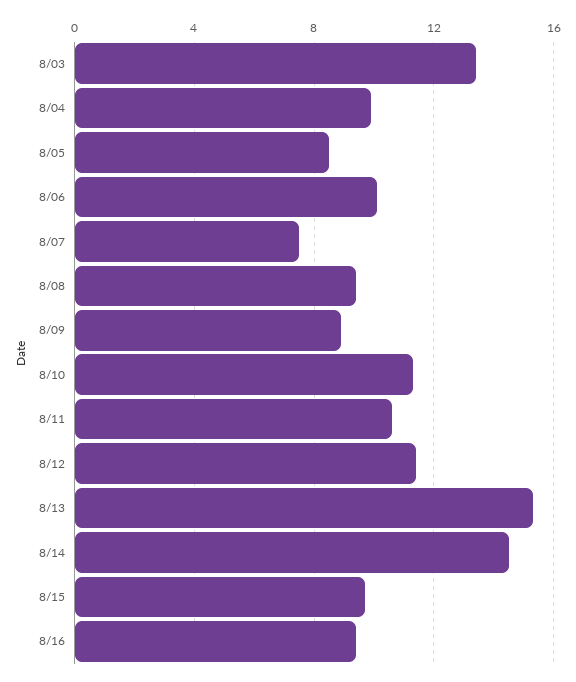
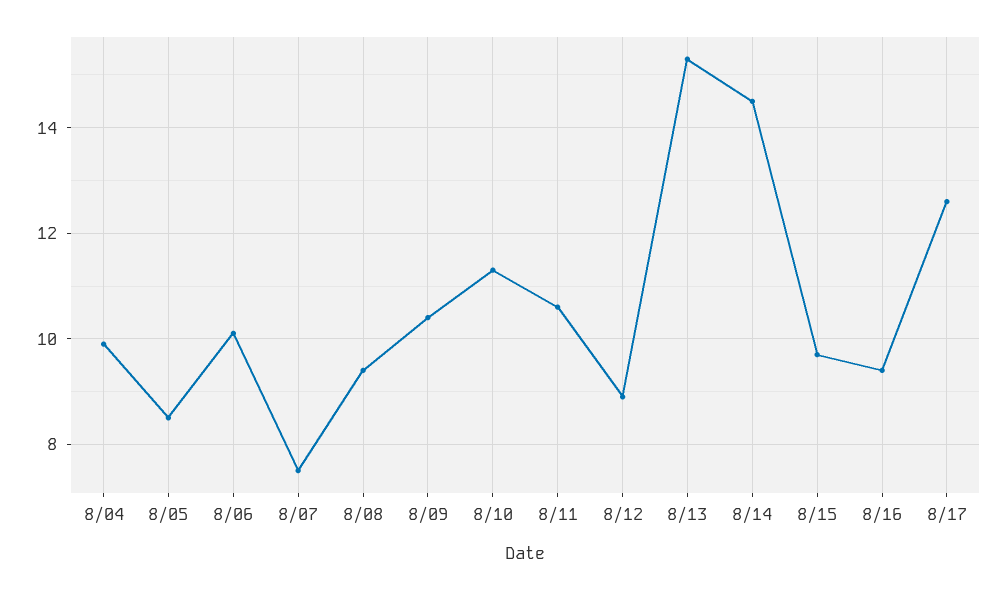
8/03: 13.5 -> none
8/09: 9 -> 10.5
8/12: 11.5 -> 9
8/17: none -> 12.5

